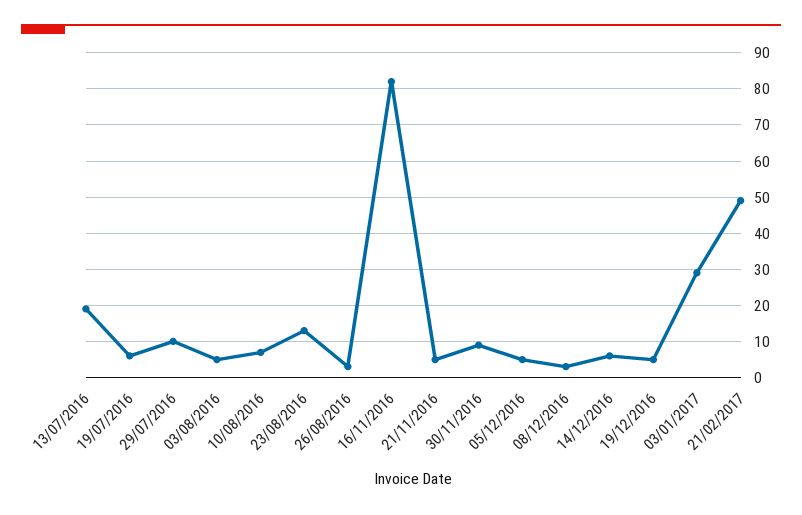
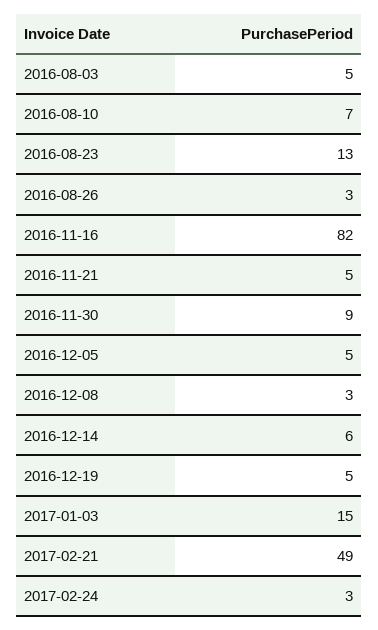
13/07/2016: 20 -> none
19/07/2016: 5 -> none
29/07/2016: 10 -> none
03/01/2017: 30 -> 15
2017-02-24: none -> 3

